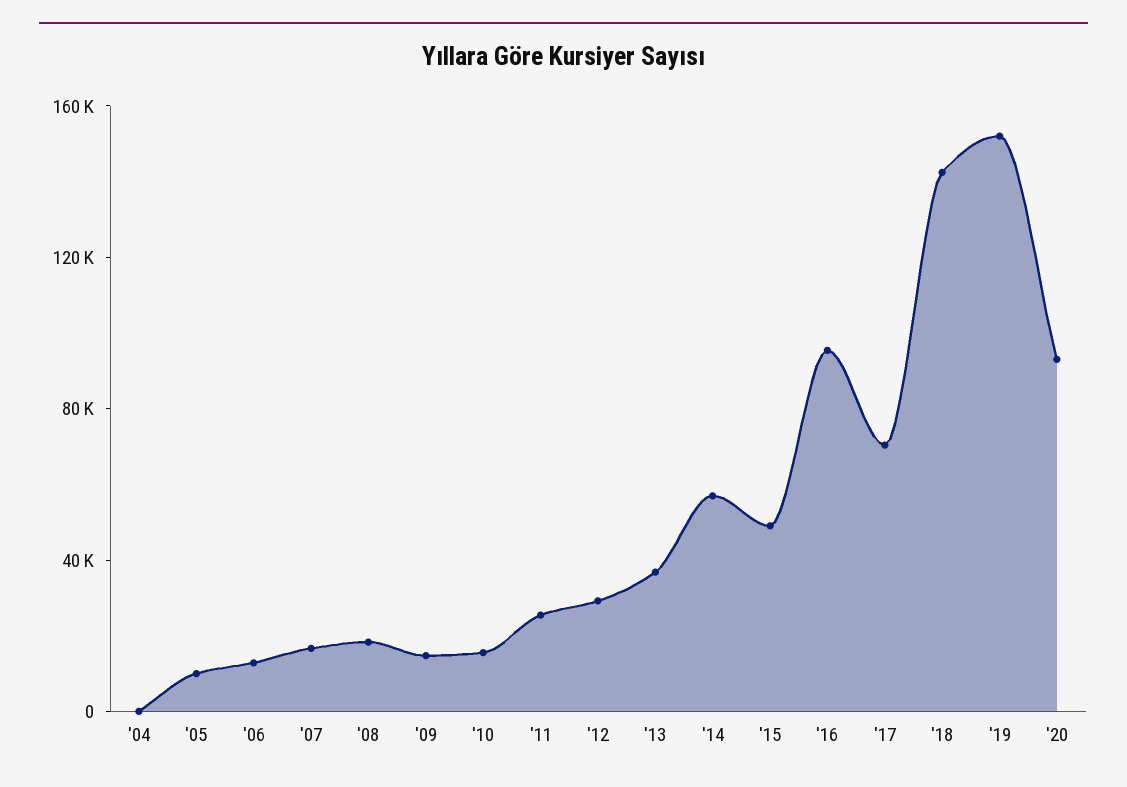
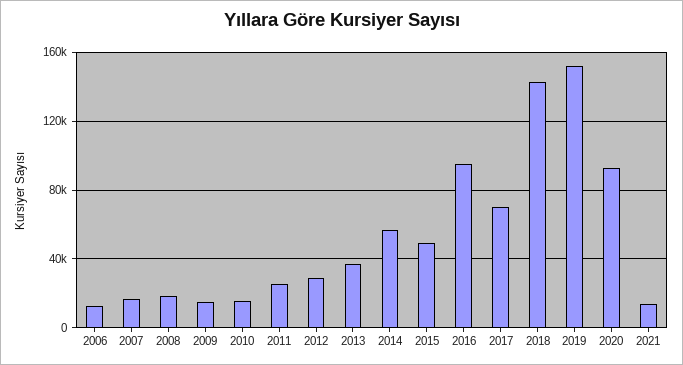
'04: 0 -> none
'05: 10000 -> none
2021: none -> 15000

